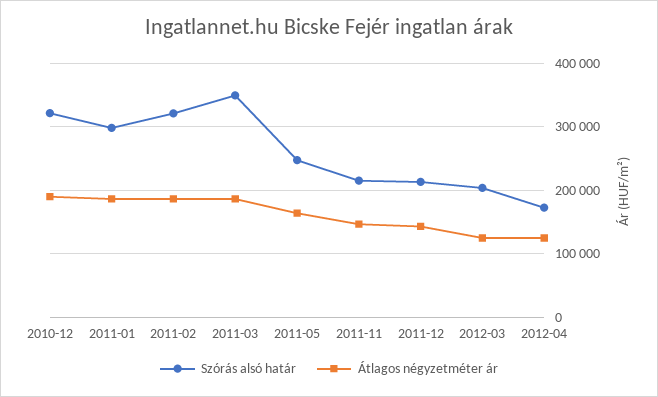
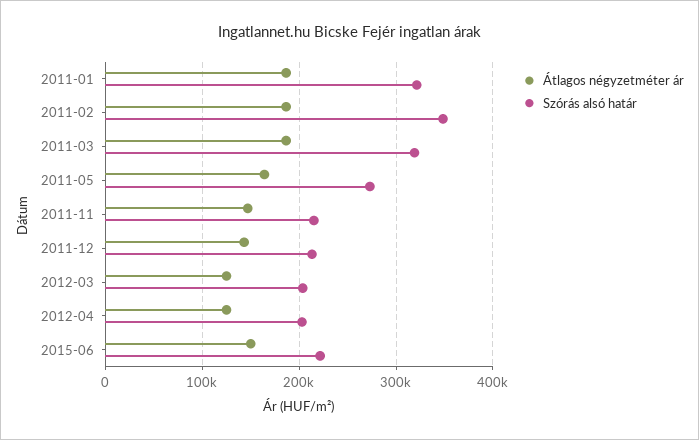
Szórás alsó határ, 2010-12: 320000 -> none
Átlagos négyzetméter ár, 2010-12: 190000 -> none
Szórás alsó határ, 2011-01: 300000 -> 320000
Szórás alsó határ, 2011-02: 320000 -> 350000
Szórás alsó határ, 2011-03: 350000 -> 320000
Szórás alsó határ, 2011-05: 250000 -> 270000
Szórás alsó határ, 2012-04: 170000 -> 200000
Átlagos négyzetméter ár, 2015-06: none -> 150000
Szórás alsó határ, 2015-06: none -> 220000

